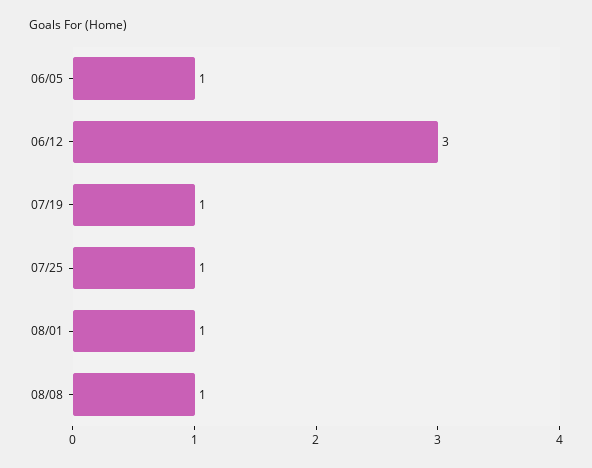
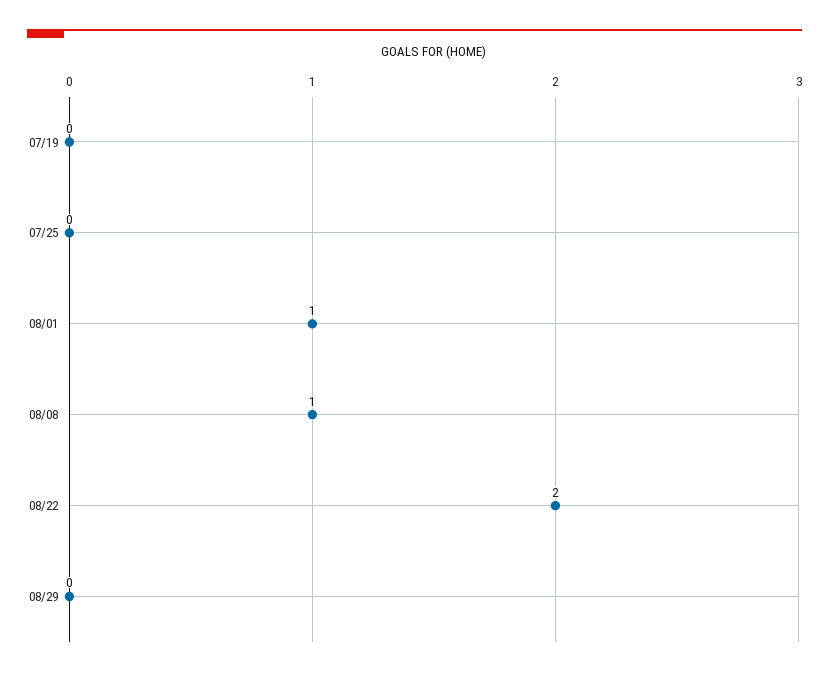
06/05: 1 -> none
06/12: 3 -> none
07/19: 1 -> 0
07/25: 1 -> 0
08/22: none -> 2
08/29: none -> 0

